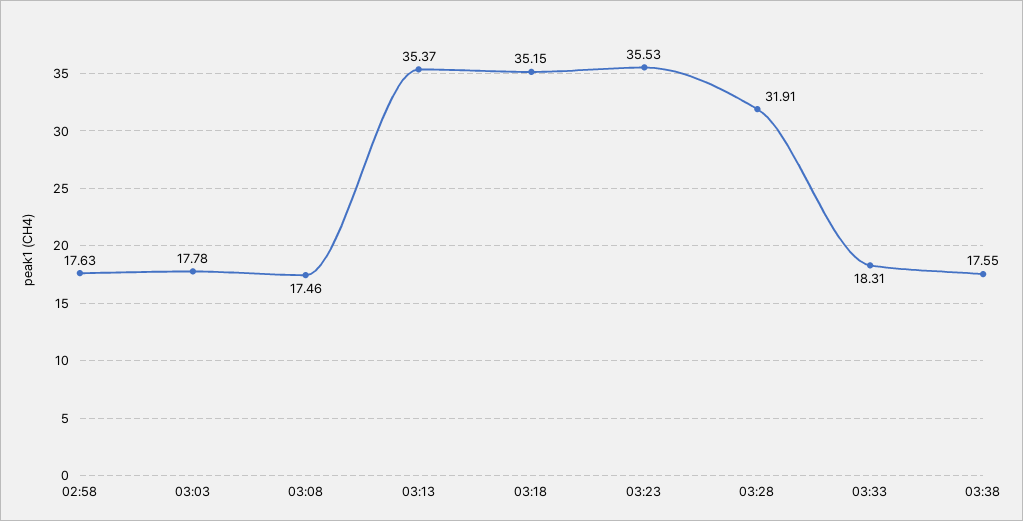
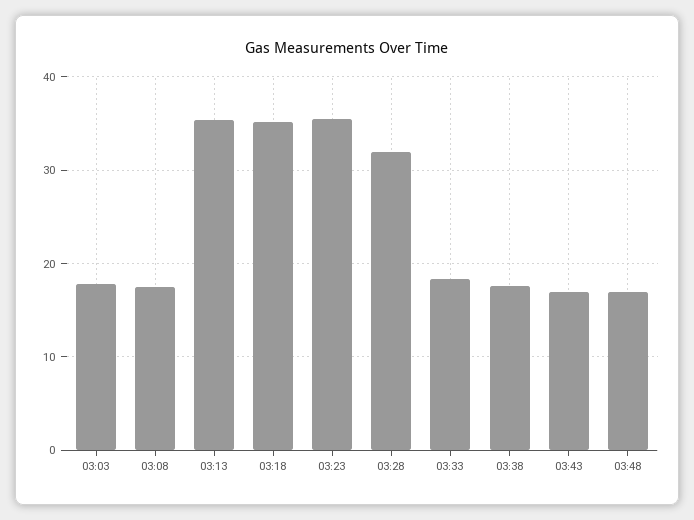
02:58: 17.63 -> none
03:43: none -> 17
03:48: none -> 17

